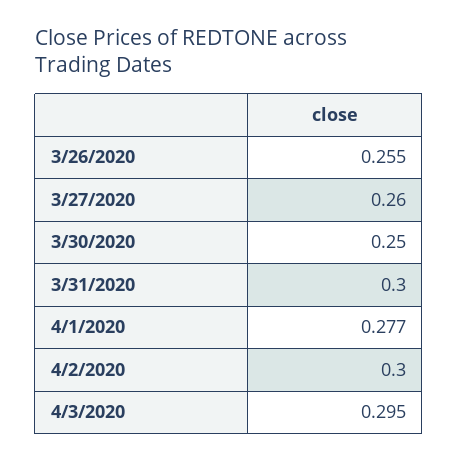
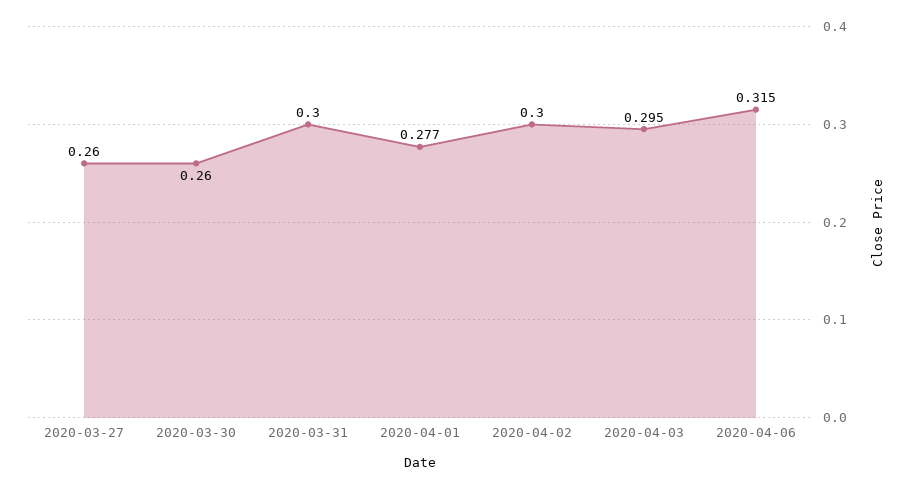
3/26/2020: 0.255 -> none
3/30/2020: 0.25 -> 0.26
2020-04-06: none -> 0.315

